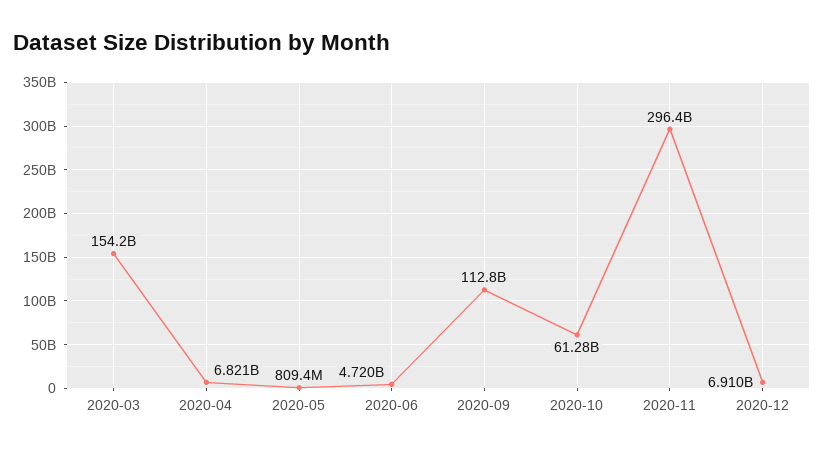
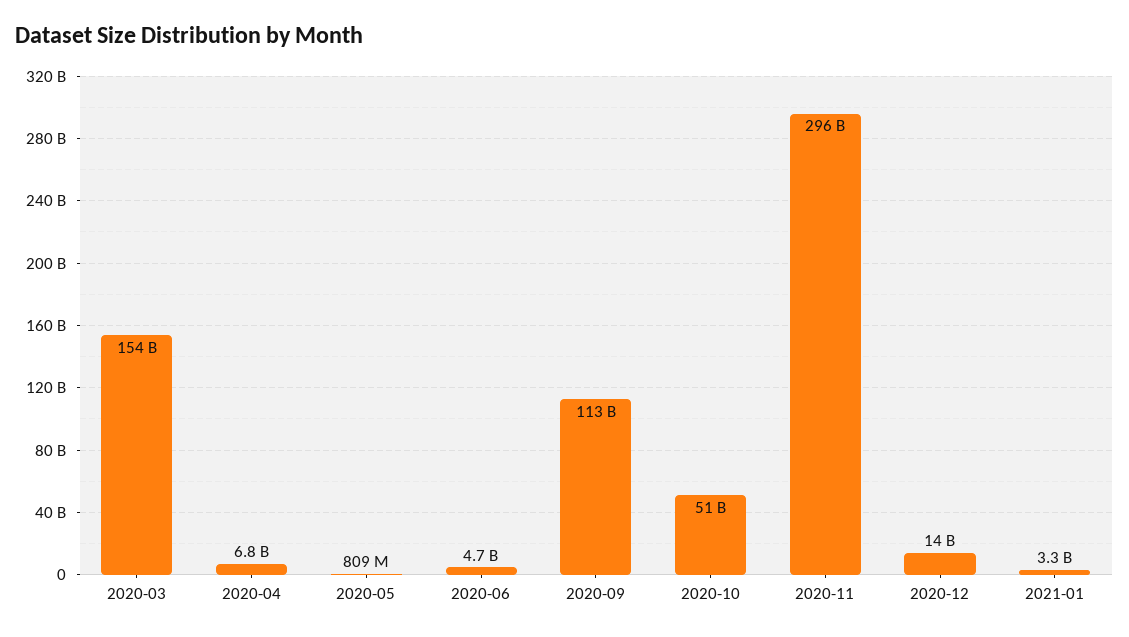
2020-10: 61280000000 -> 51000000000
2020-12: 6910000000 -> 14000000000
2021-01: none -> 3300000000

